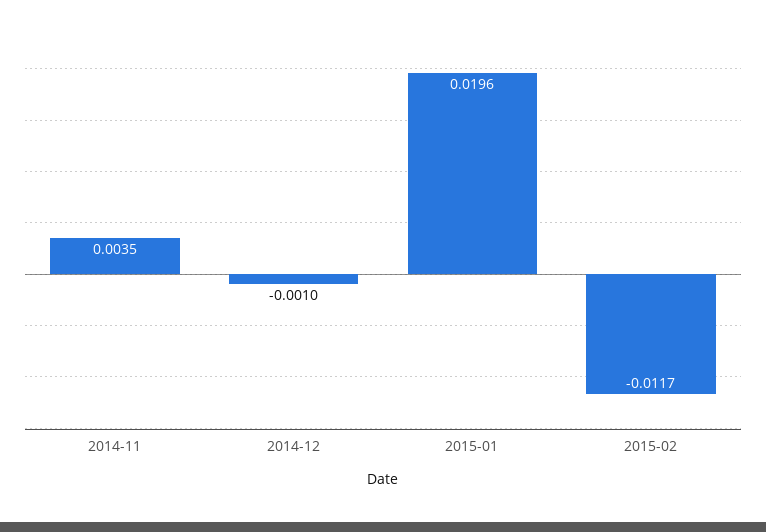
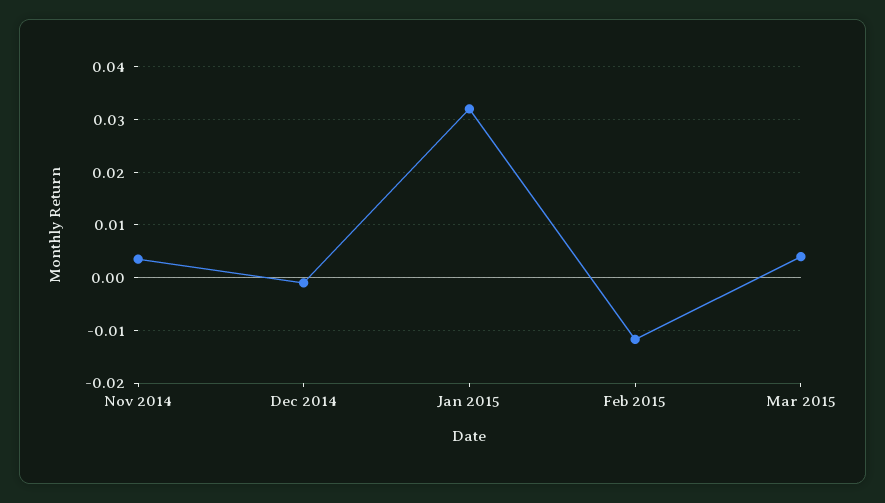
2015-01: 0.0196 -> 0.032
Mar 2015: none -> 0.004

